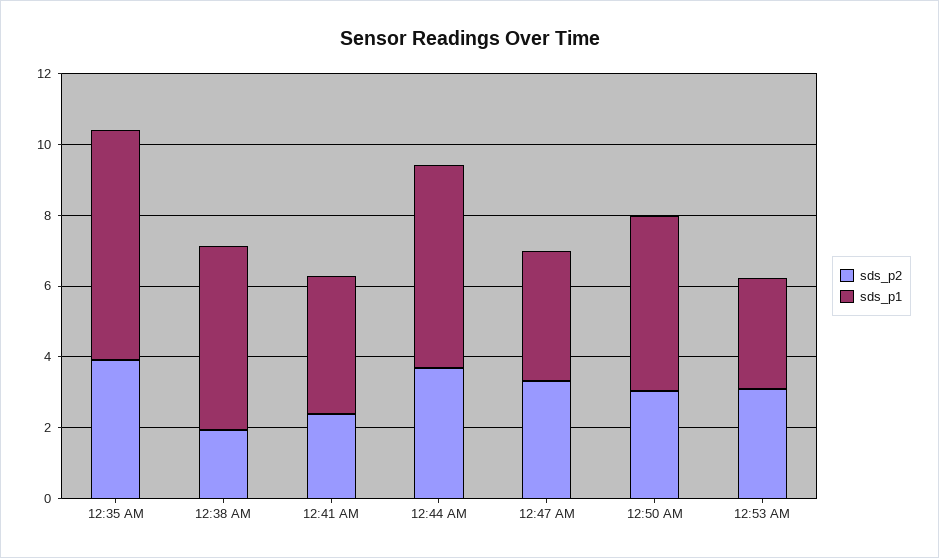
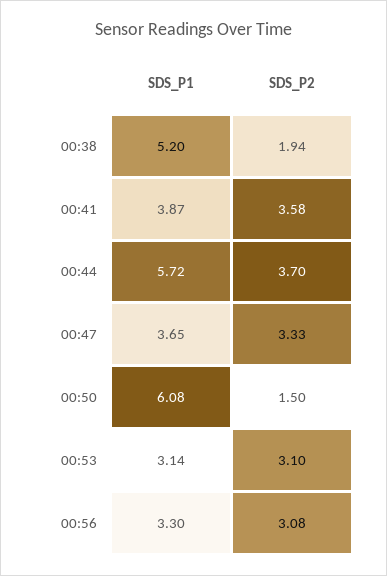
sds_p2, 12:35 AM: 4 -> none
sds_p1, 12:35 AM: 6.5 -> none
sds_p2, 12:41 AM: 2.5 -> 3.58
sds_p2, 12:50 AM: 3 -> 1.5
sds_p1, 12:50 AM: 5 -> 6.08
sds_p1, 00:56: none -> 3.3
sds_p2, 00:56: none -> 3.08

